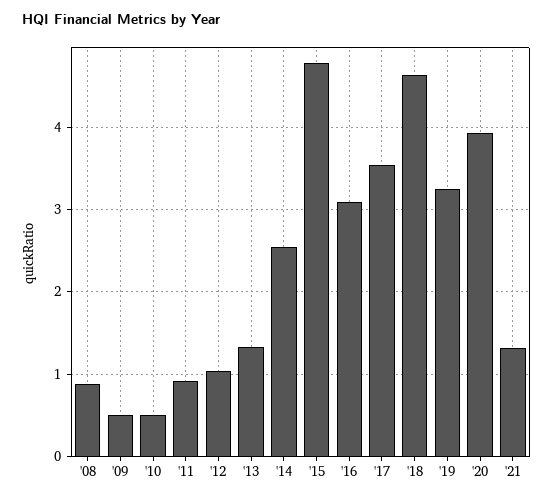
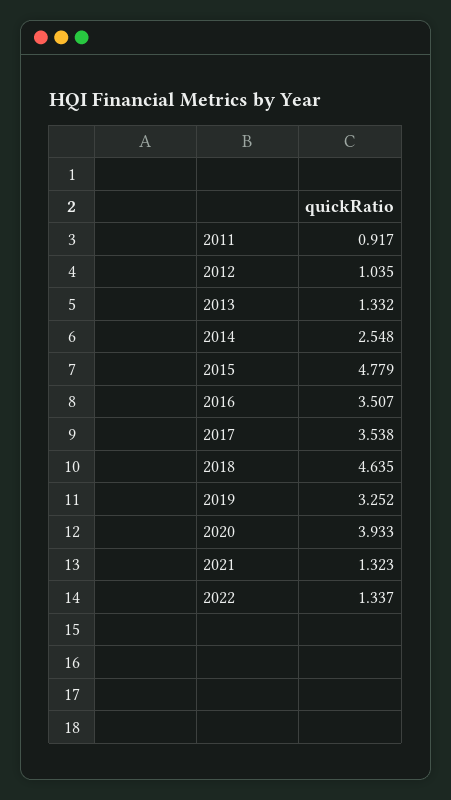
'08: 0.9 -> none
'09: 0.5 -> none
'10: 0.5 -> none
'16: 3.1 -> 3.507
2022: none -> 1.337

